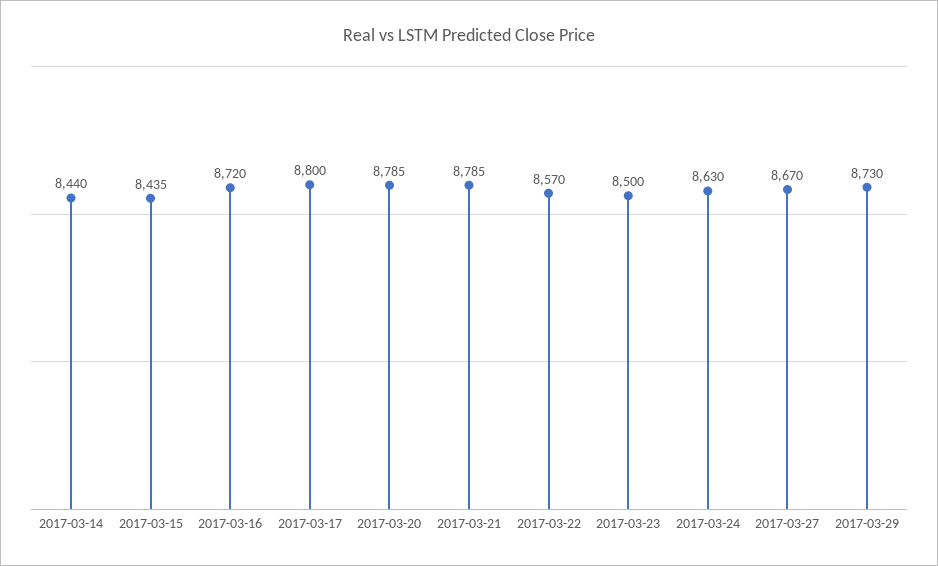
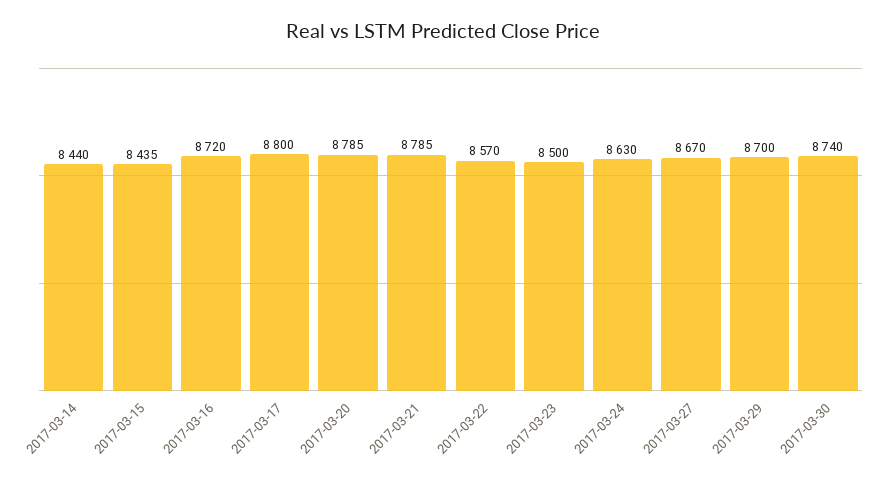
2017-03-29: 8730 -> 8700
2017-03-30: none -> 8740

